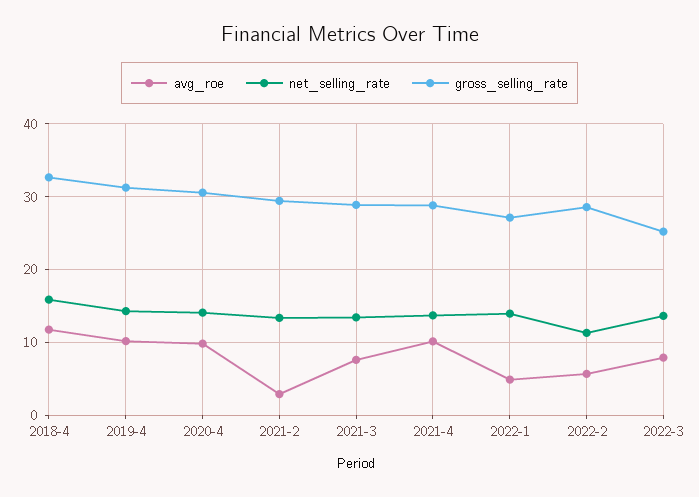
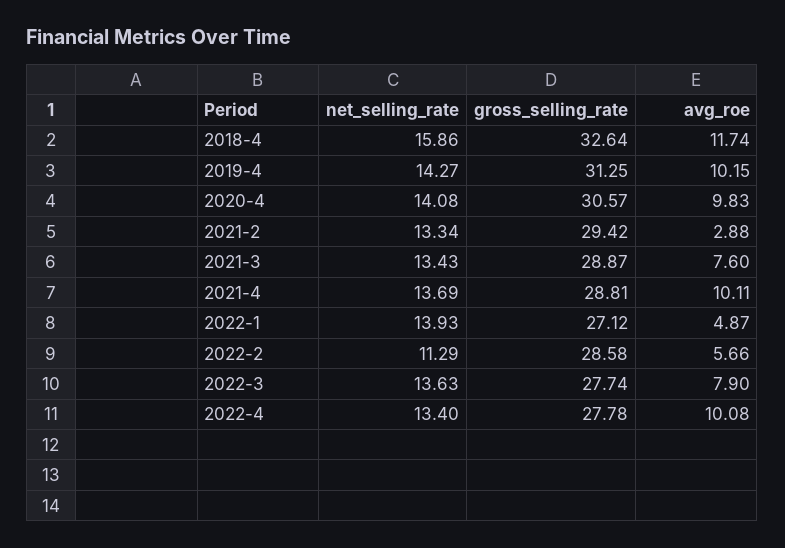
gross_selling_rate, 2022-3: 25 -> 27.74
net_selling_rate, 2022-4: none -> 13.4
gross_selling_rate, 2022-4: none -> 27.78
avg_roe, 2022-4: none -> 10.08

